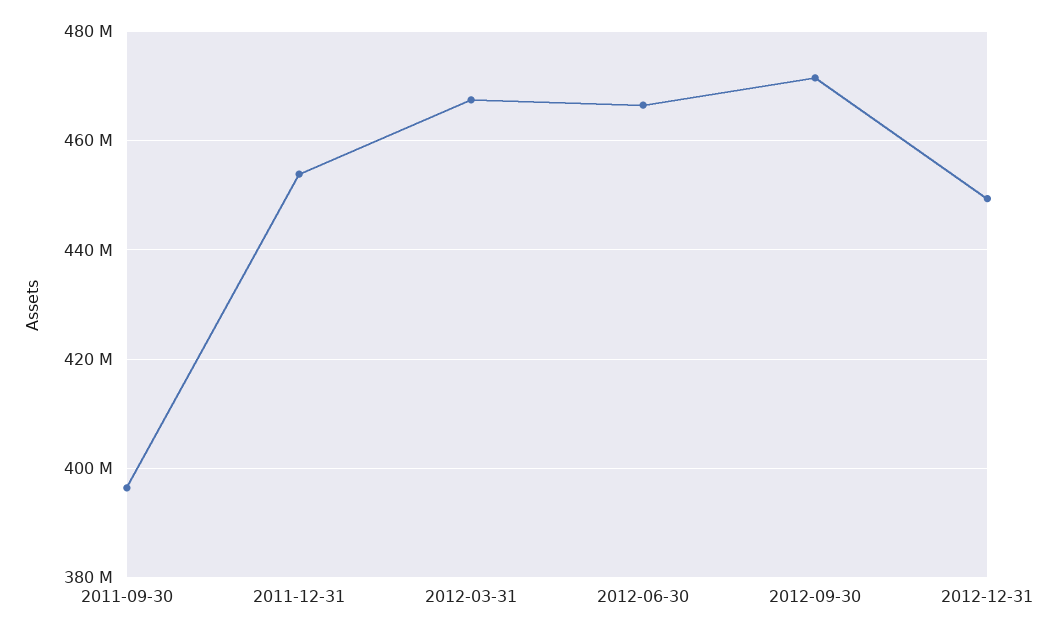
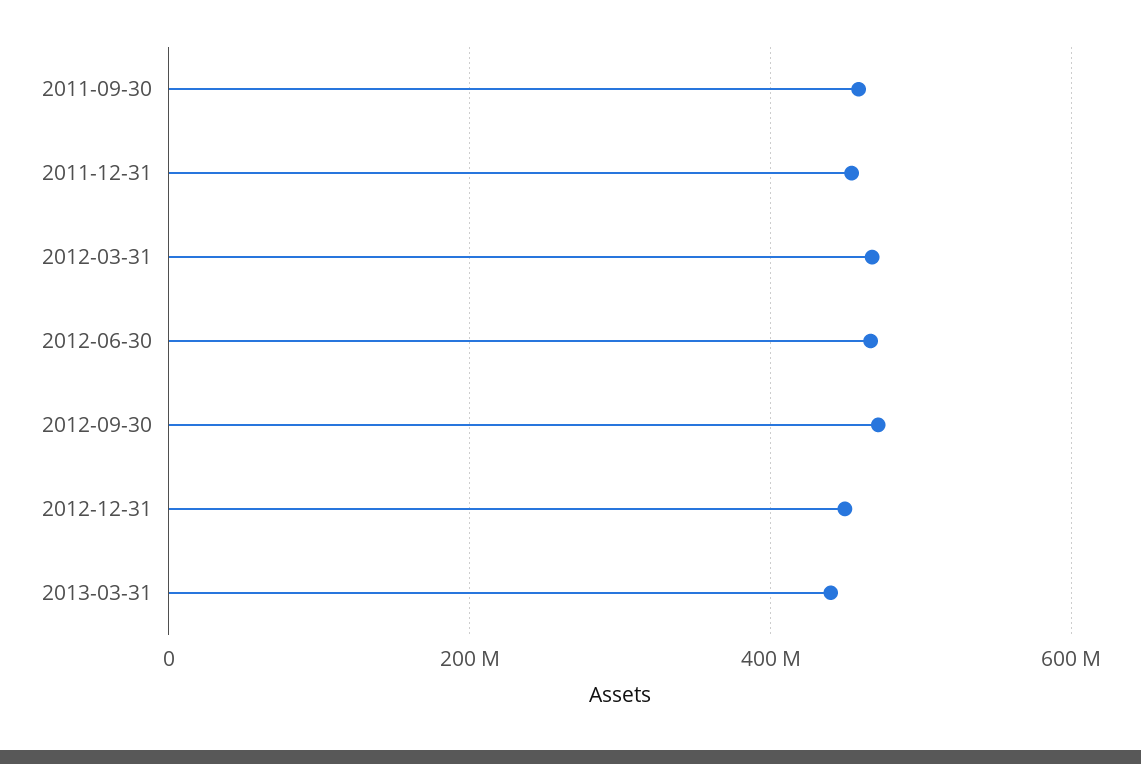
2011-09-30: 396000000 -> 460000000
2013-03-31: none -> 440000000

